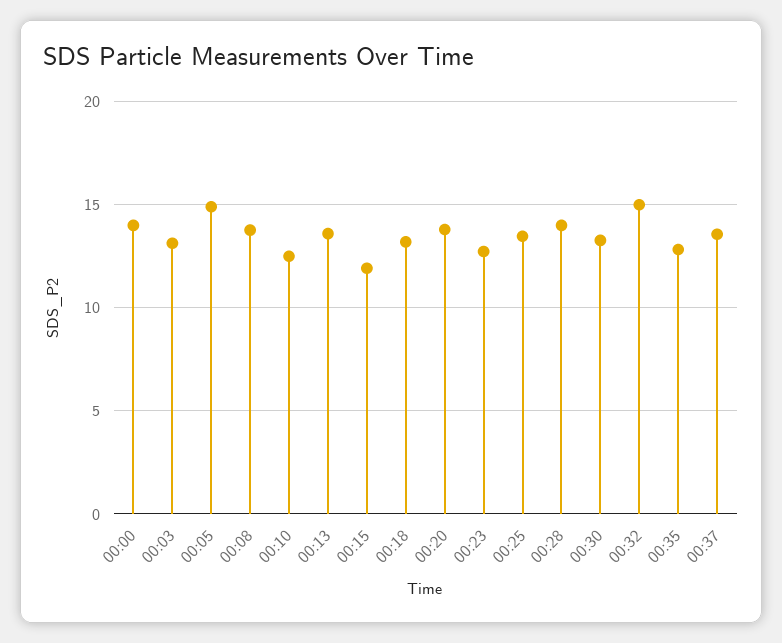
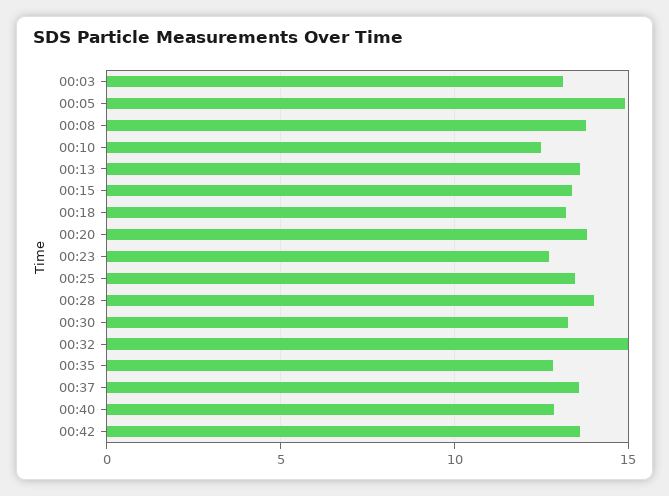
00:00: 14 -> none
00:15: 12 -> 13.5
00:40: none -> 13
00:42: none -> 13.5

